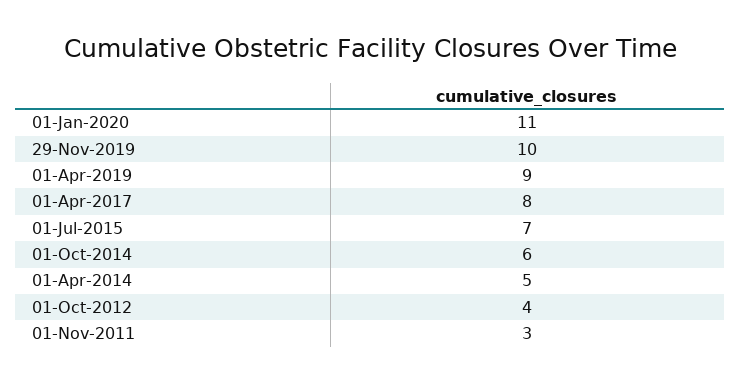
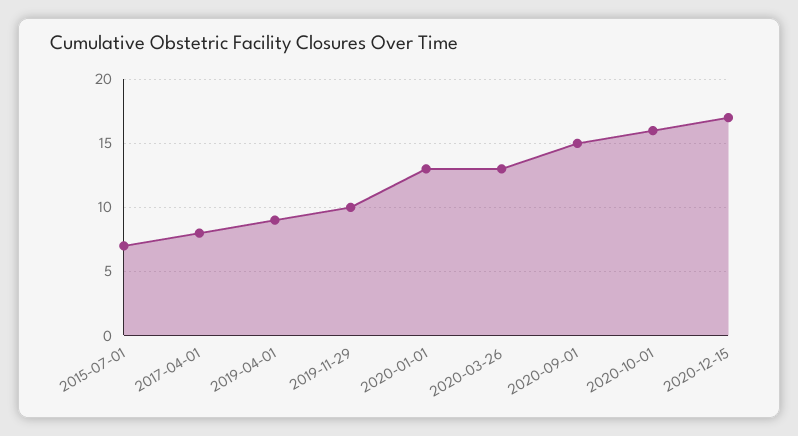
01-Jan-2020: 11 -> 13
01-Oct-2014: 6 -> none
01-Apr-2014: 5 -> none
01-Oct-2012: 4 -> none
01-Nov-2011: 3 -> none
2020-03-26: none -> 13
2020-09-01: none -> 15
2020-10-01: none -> 16
2020-12-15: none -> 17

